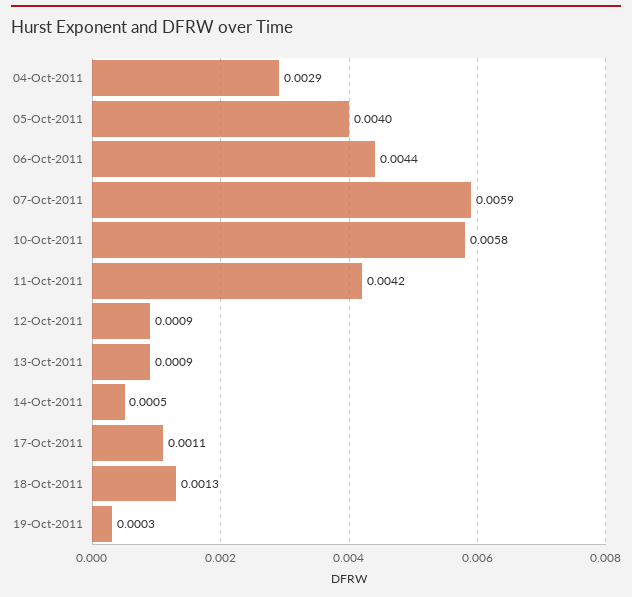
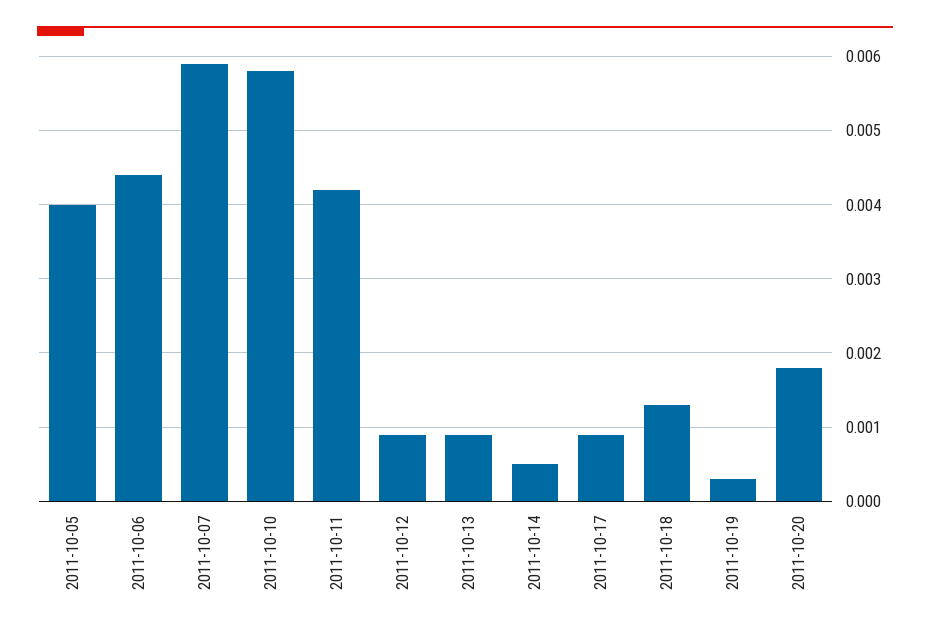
04-Oct-2011: 0.0029 -> none
17-Oct-2011: 0.0011 -> 0.0009
2011-10-20: none -> 0.0018

